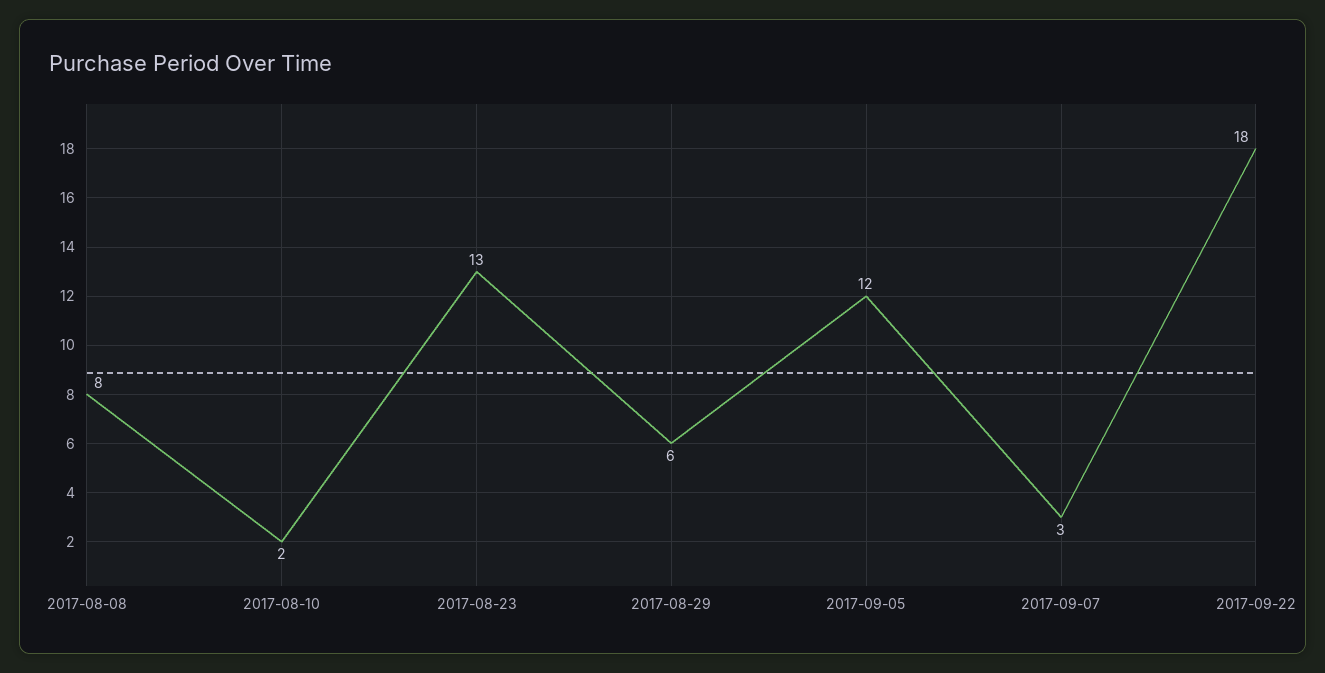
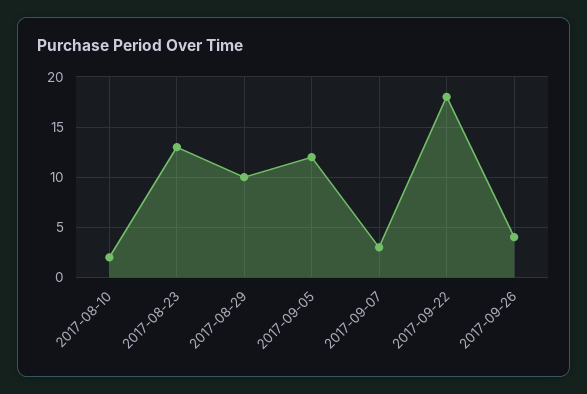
2017-08-08: 8 -> none
2017-08-29: 6 -> 10
2017-09-26: none -> 4

